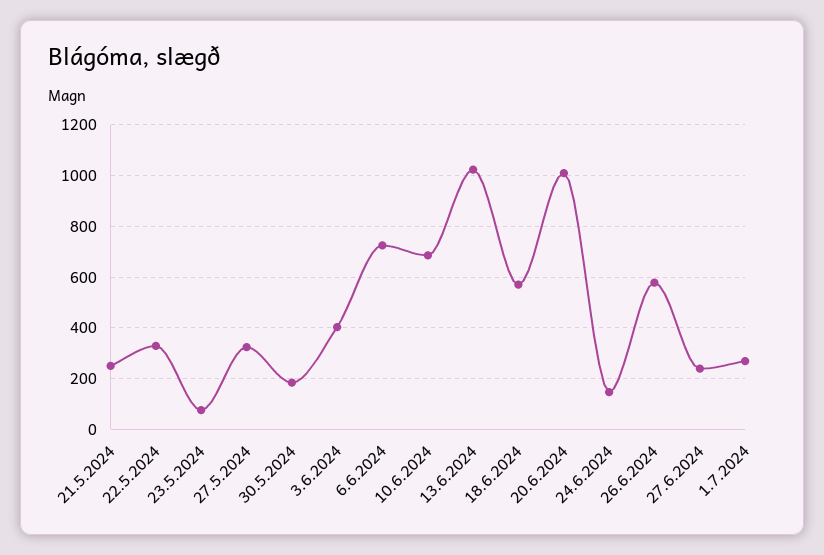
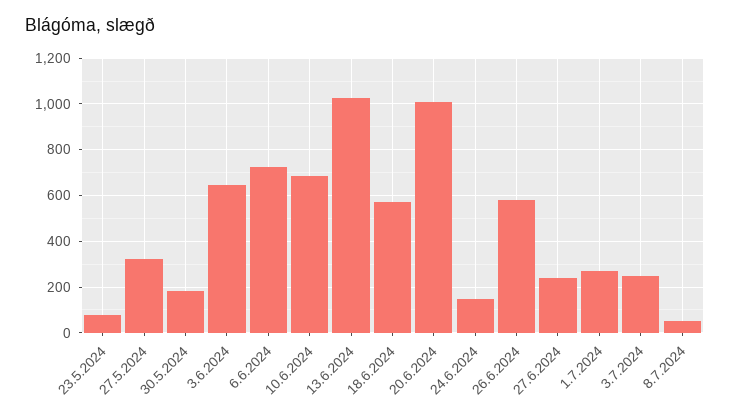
21.5.2024: 250 -> none
22.5.2024: 325 -> none
3.6.2024: 400 -> 650
3.7.2024: none -> 250
8.7.2024: none -> 50

